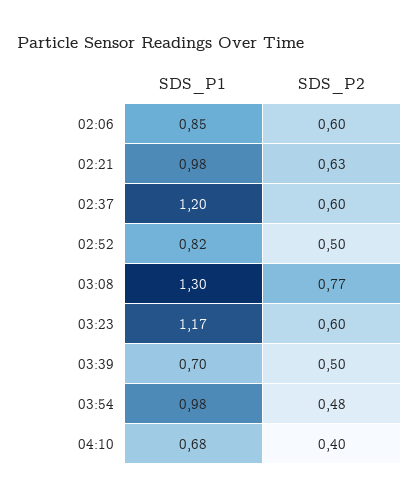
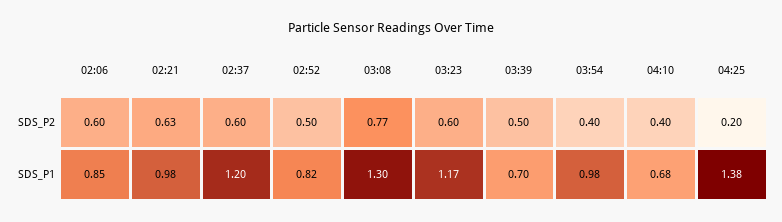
SDS_P2, 03:54: 0.48 -> 0.4
SDS_P2, 04:25: none -> 0.2
SDS_P1, 04:25: none -> 1.38

